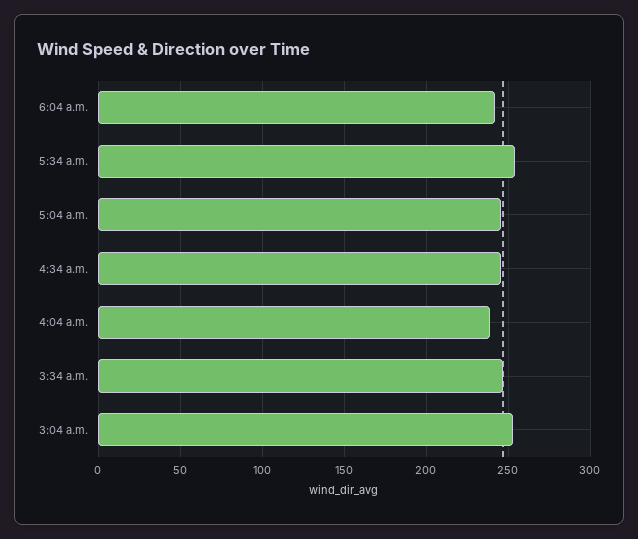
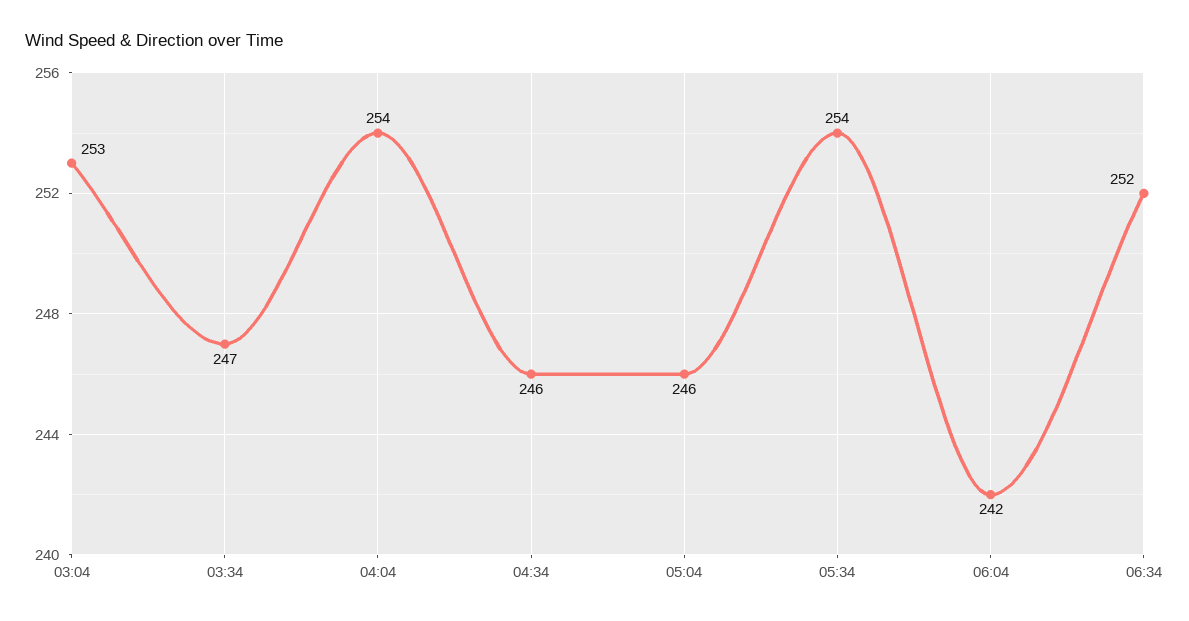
4:04 a.m.: 240 -> 254
06:34: none -> 252

